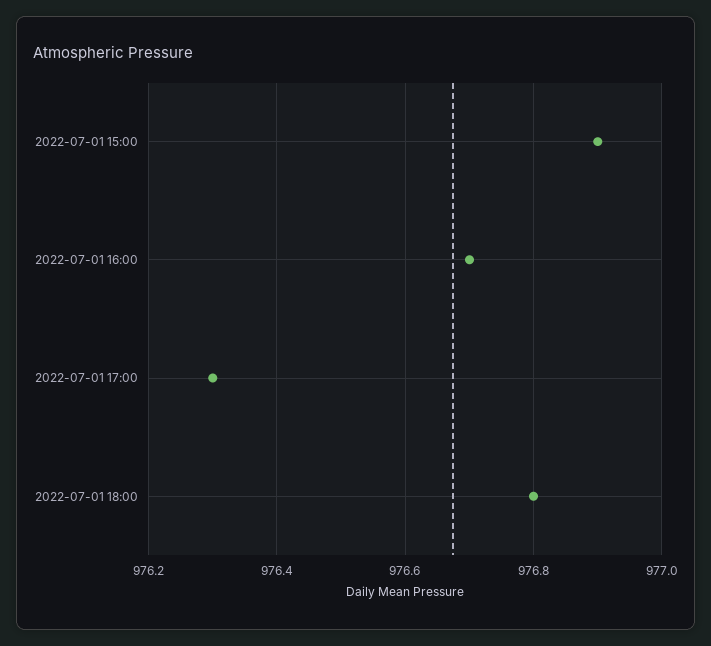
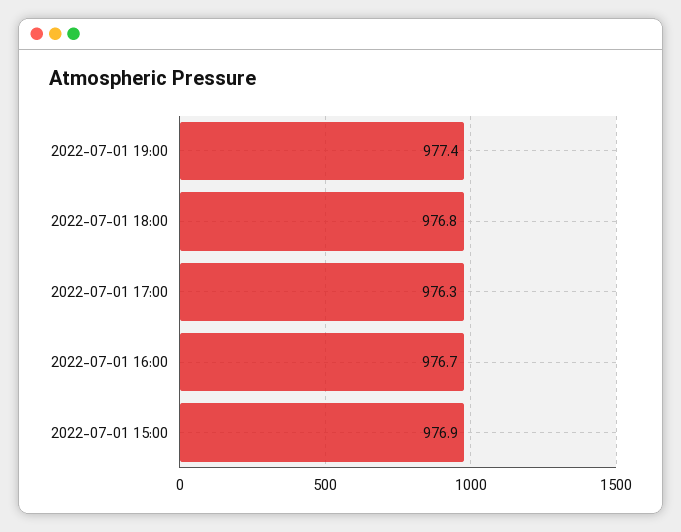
2022-07-01 19:00: none -> 977.4

